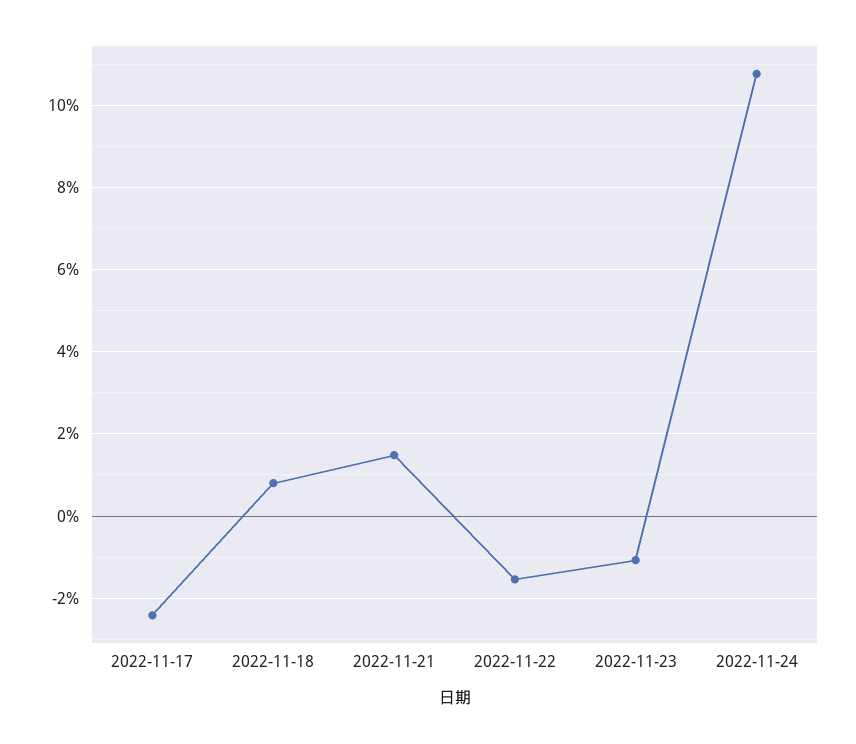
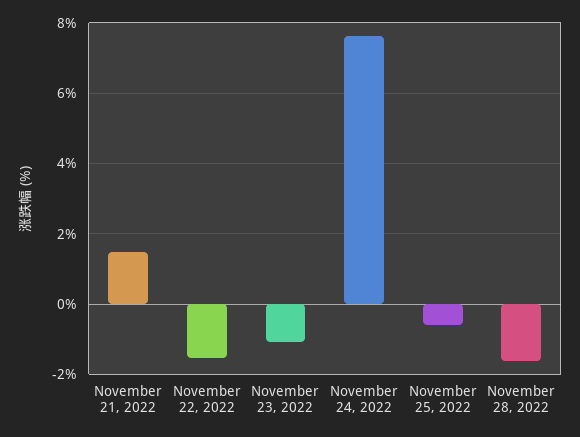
2022-11-17: -2.4 -> none
2022-11-18: 0.8 -> none
2022-11-24: 10.8 -> 7.6
November 25, 2022: none -> -0.6
November 28, 2022: none -> -1.6

